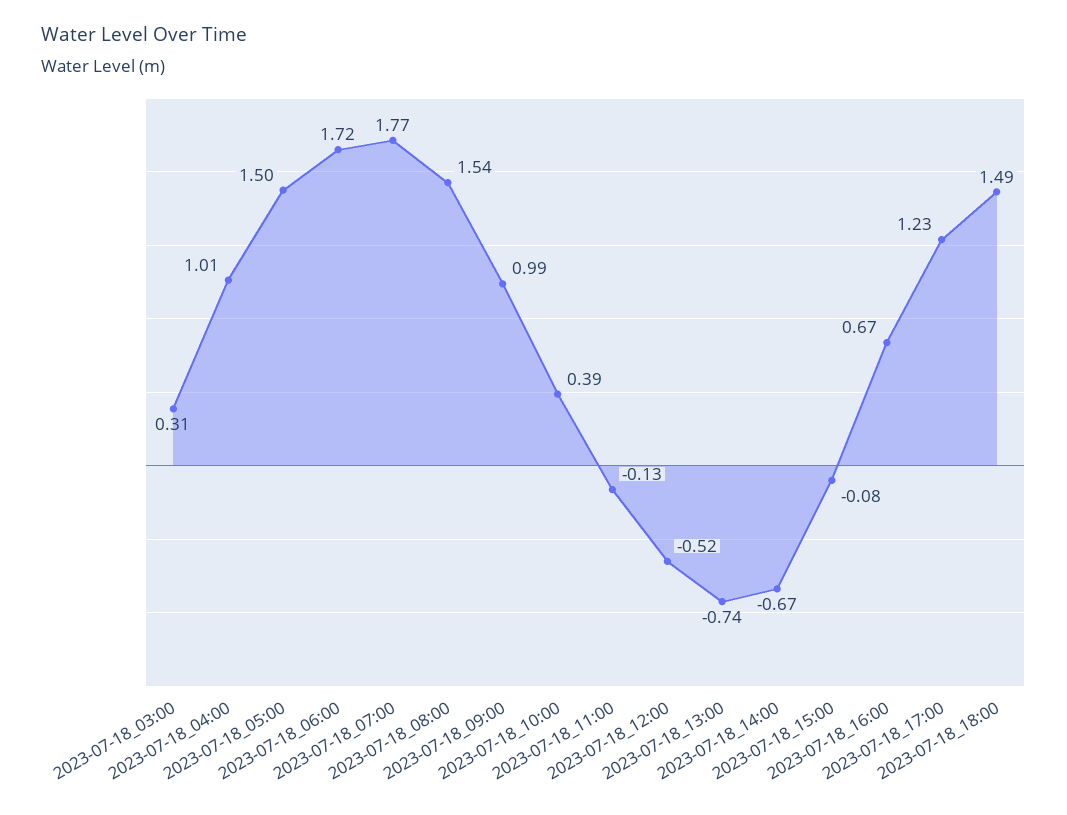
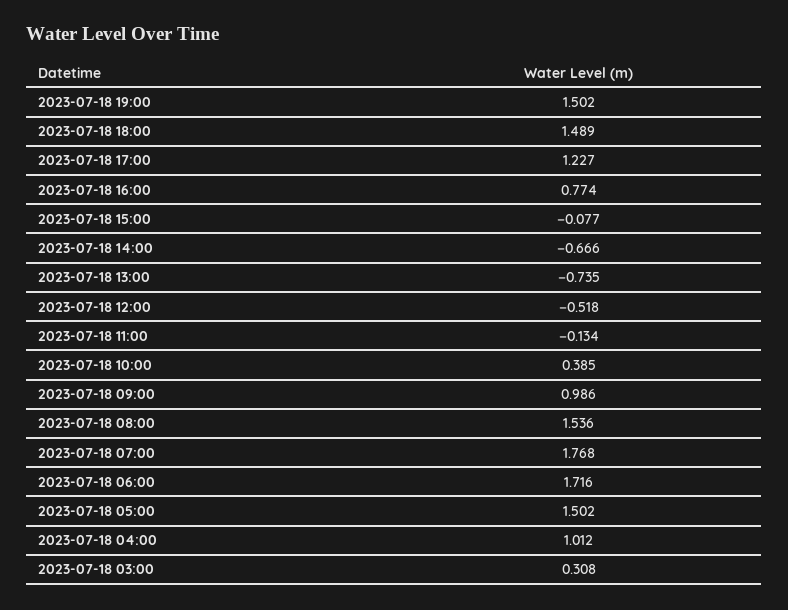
2023-07-18_16:00: 0.67 -> 0.774
2023-07-18 19:00: none -> 1.502

